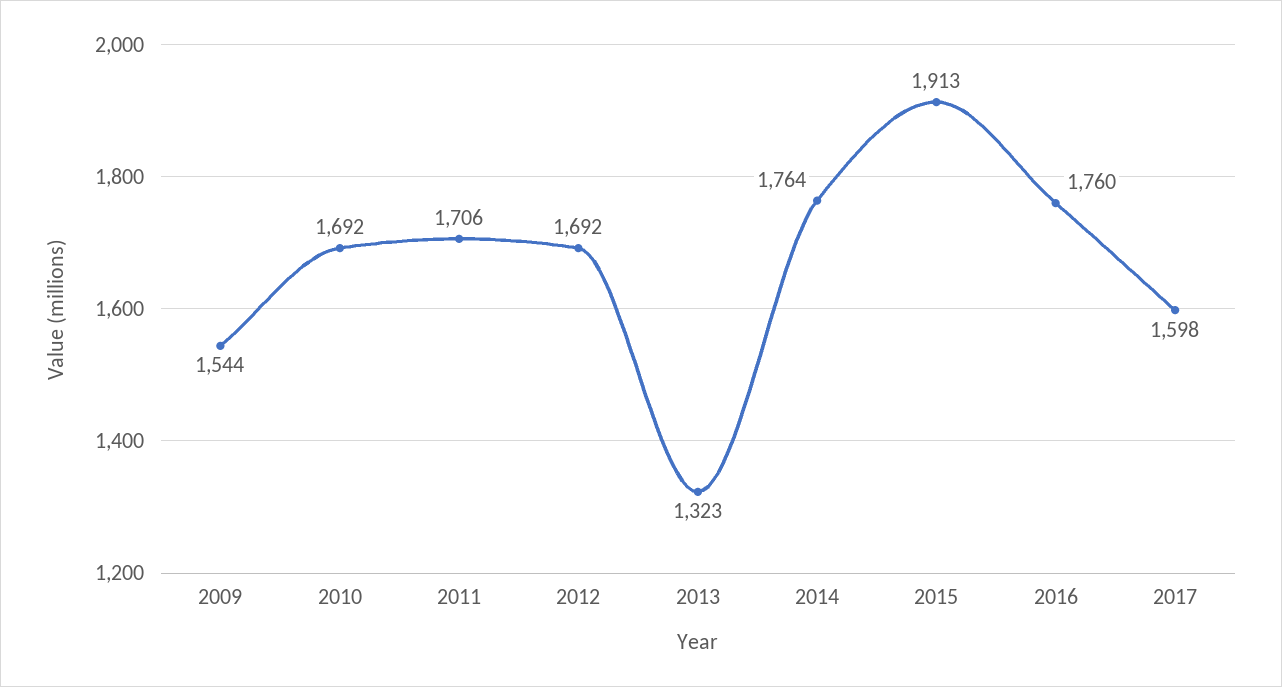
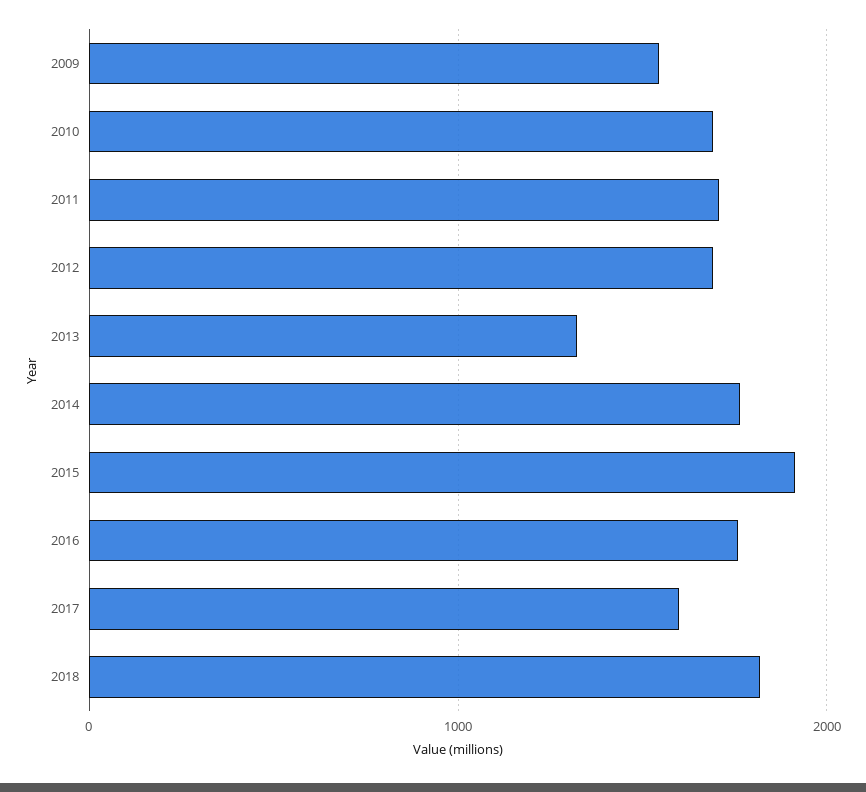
2018: none -> 1800

